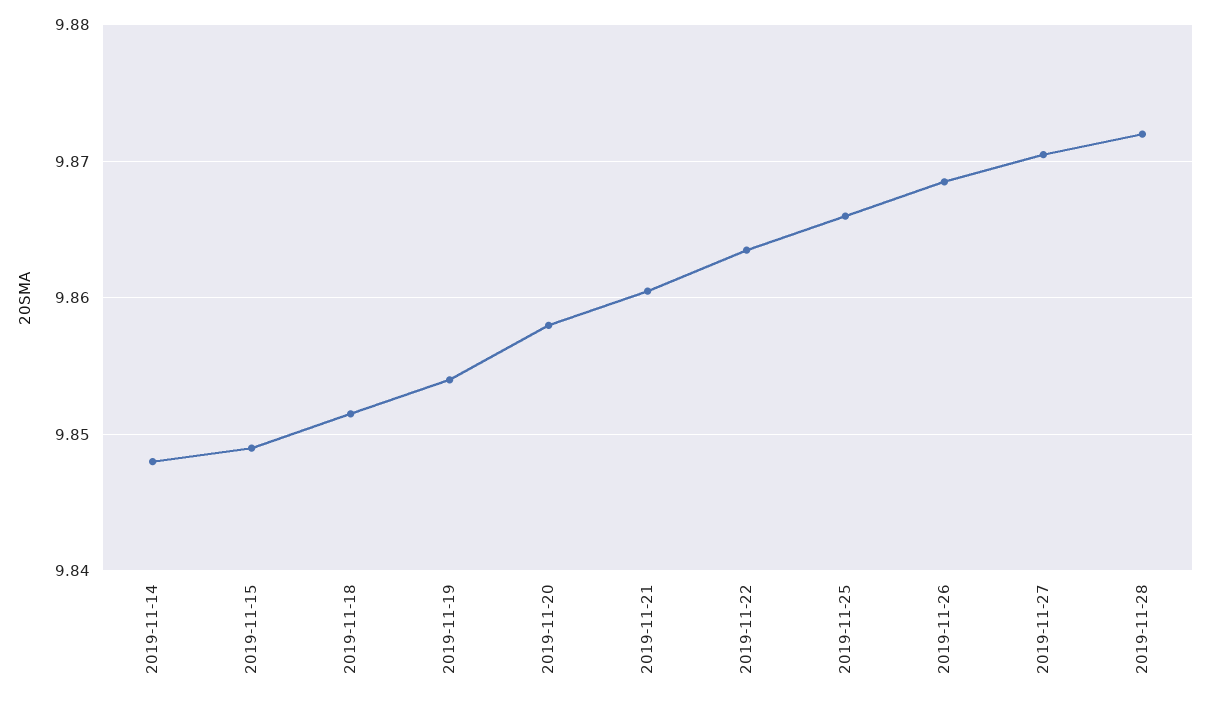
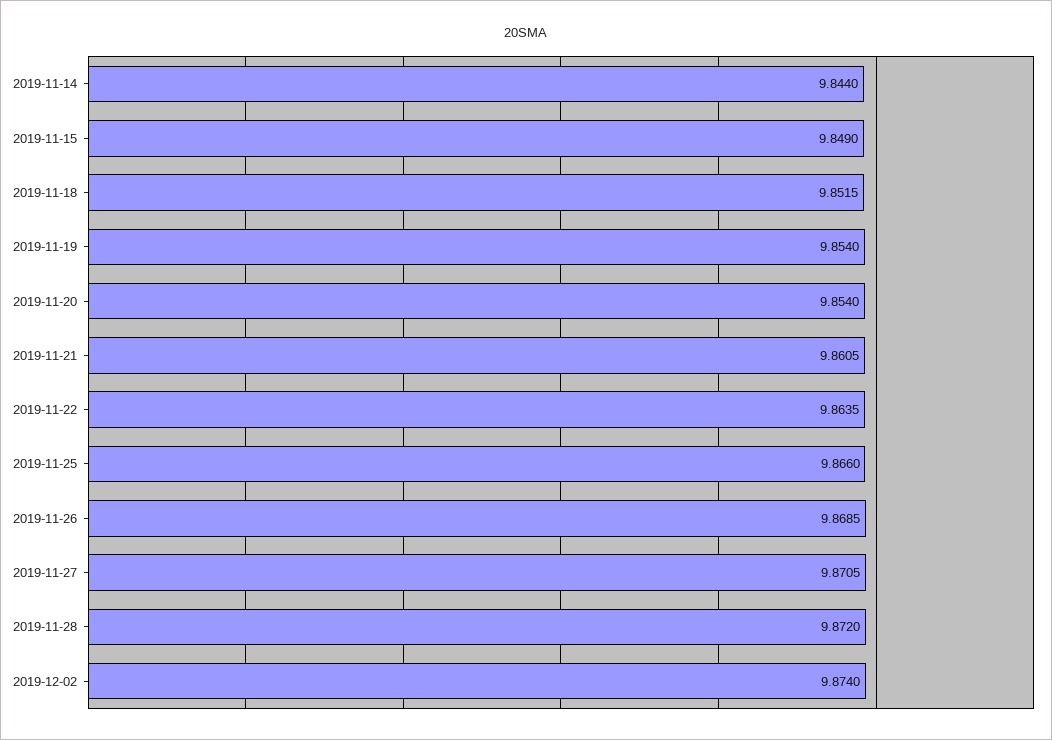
2019-11-14: 9.848 -> 9.844
2019-11-20: 9.858 -> 9.854
2019-12-02: none -> 9.874

